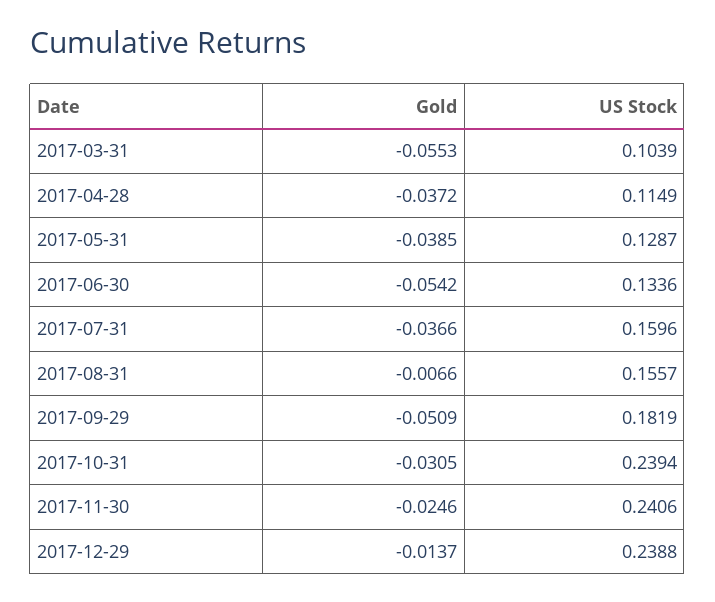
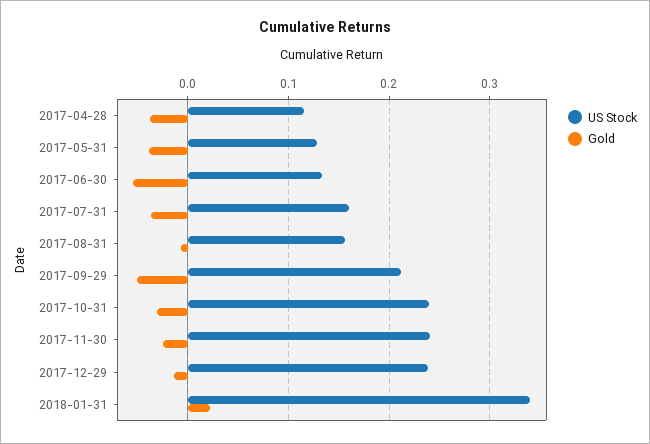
Gold, 2017-03-31: -0.0553 -> none
US Stock, 2017-03-31: 0.1039 -> none
US Stock, 2017-09-29: 0.1819 -> 0.21
US Stock, 2018-01-31: none -> 0.34
Gold, 2018-01-31: none -> 0.02

